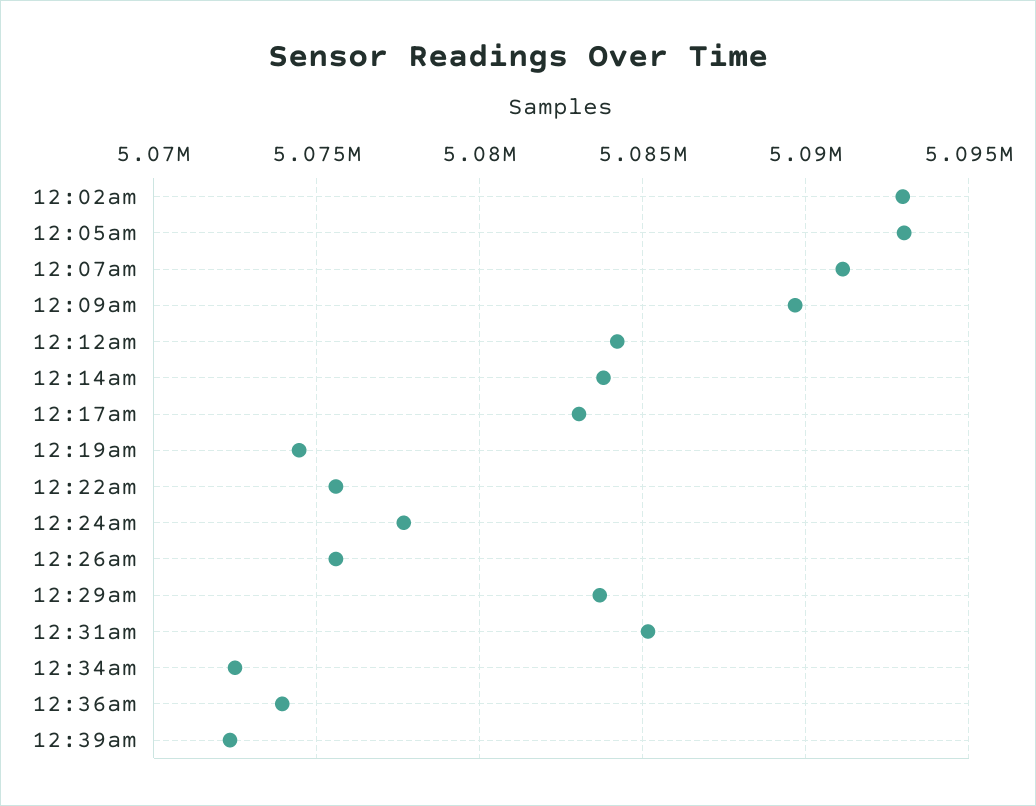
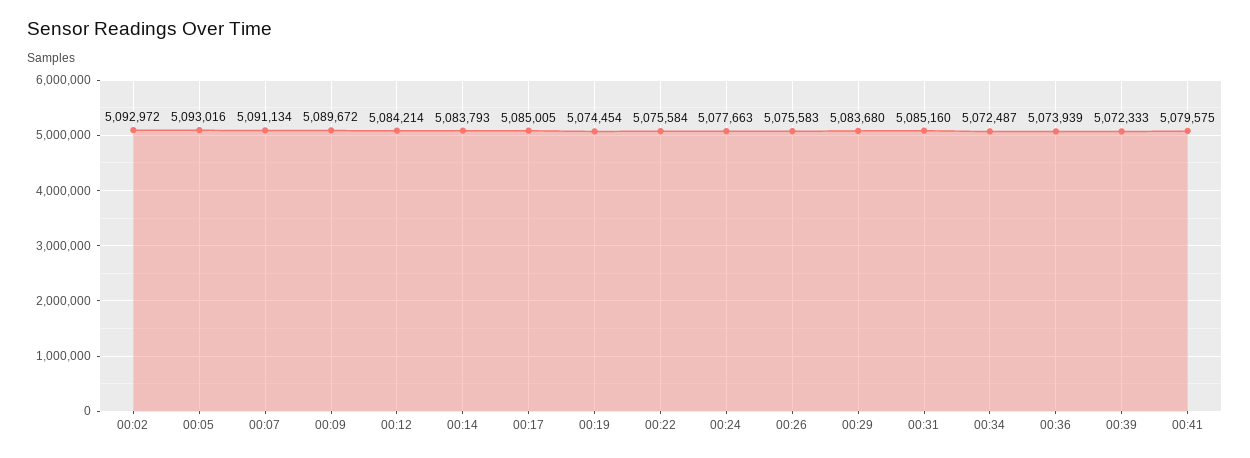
12:17am: 5083000 -> 5085005
00:41: none -> 5079575

